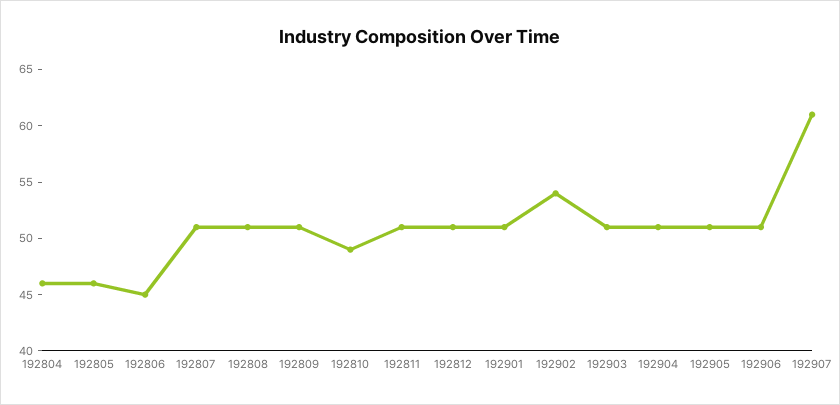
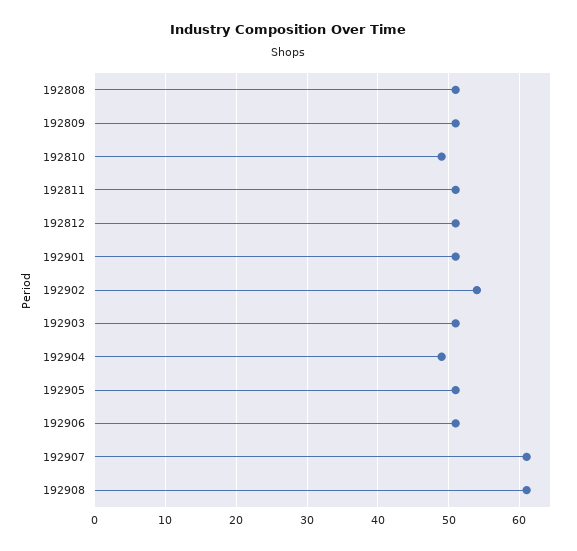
192804: 46 -> none
192805: 46 -> none
192806: 45 -> none
192807: 51 -> none
192904: 51 -> 49
192908: none -> 61

